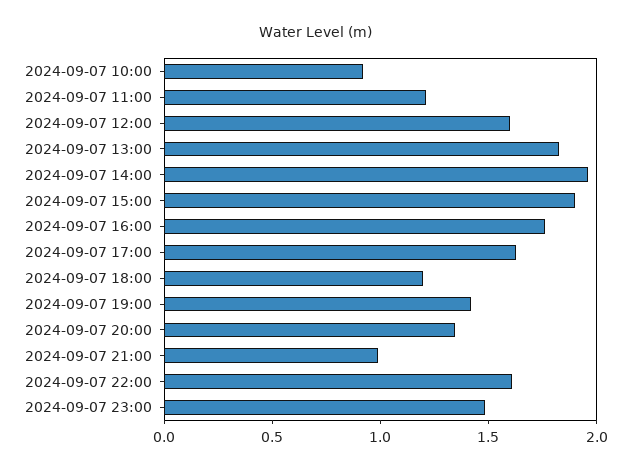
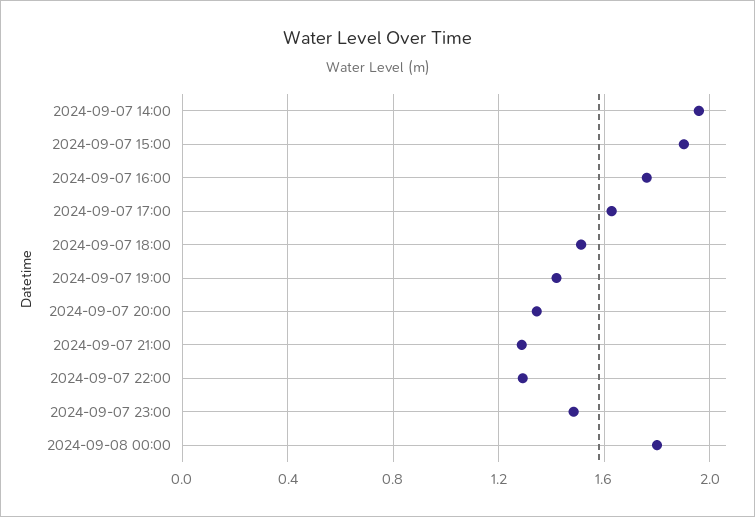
2024-09-07 10:00: 0.9 -> none
2024-09-07 11:00: 1.2 -> none
2024-09-07 12:00: 1.6 -> none
2024-09-07 13:00: 1.8 -> none
2024-09-07 18:00: 1.2 -> 1.5
2024-09-07 21:00: 1 -> 1.3
2024-09-07 22:00: 1.6 -> 1.3
2024-09-08 00:00: none -> 1.8

